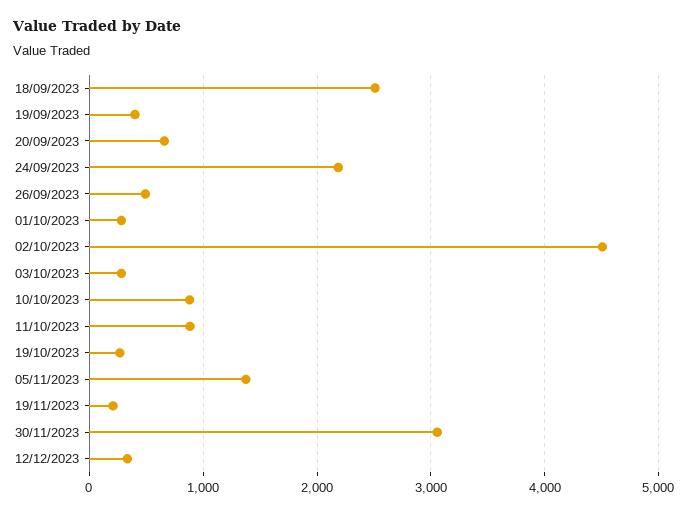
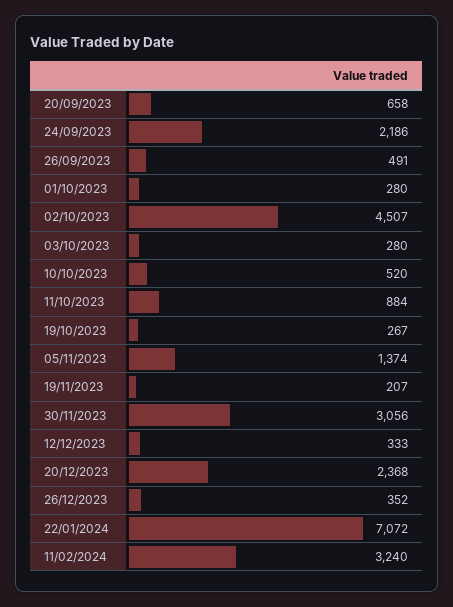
18/09/2023: 2500 -> none
19/09/2023: 400 -> none
10/10/2023: 900 -> 520
20/12/2023: none -> 2368
26/12/2023: none -> 352
22/01/2024: none -> 7072
11/02/2024: none -> 3240

